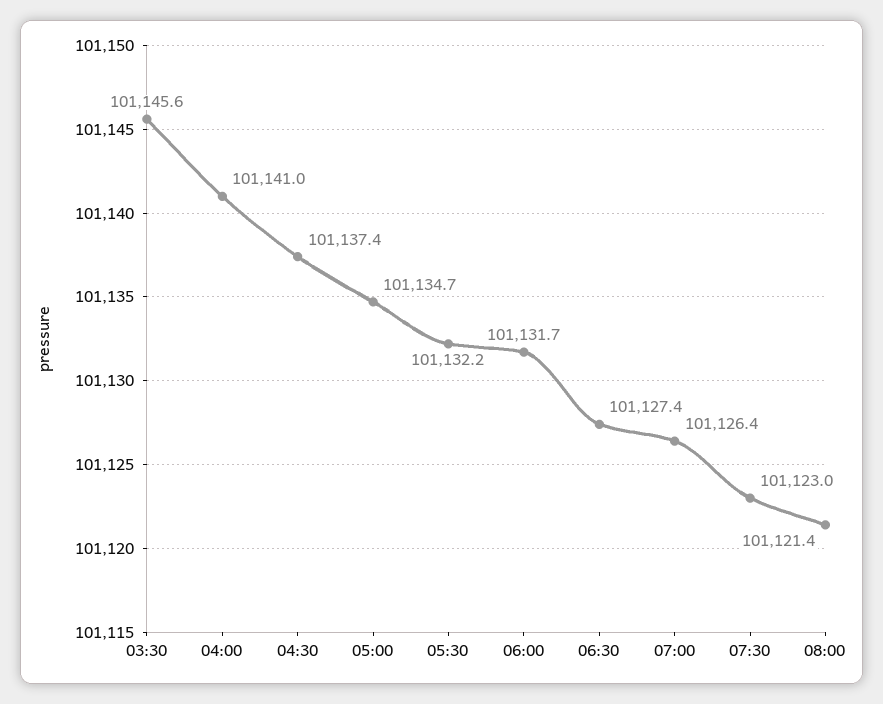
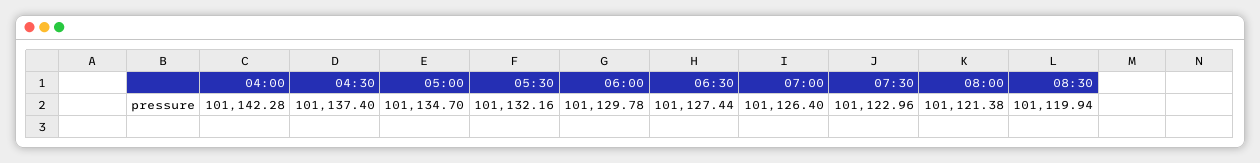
03:30: 101145.6 -> none
04:00: 101141 -> 101142.28
06:00: 101131.7 -> 101129.78
08:30: none -> 101119.94

